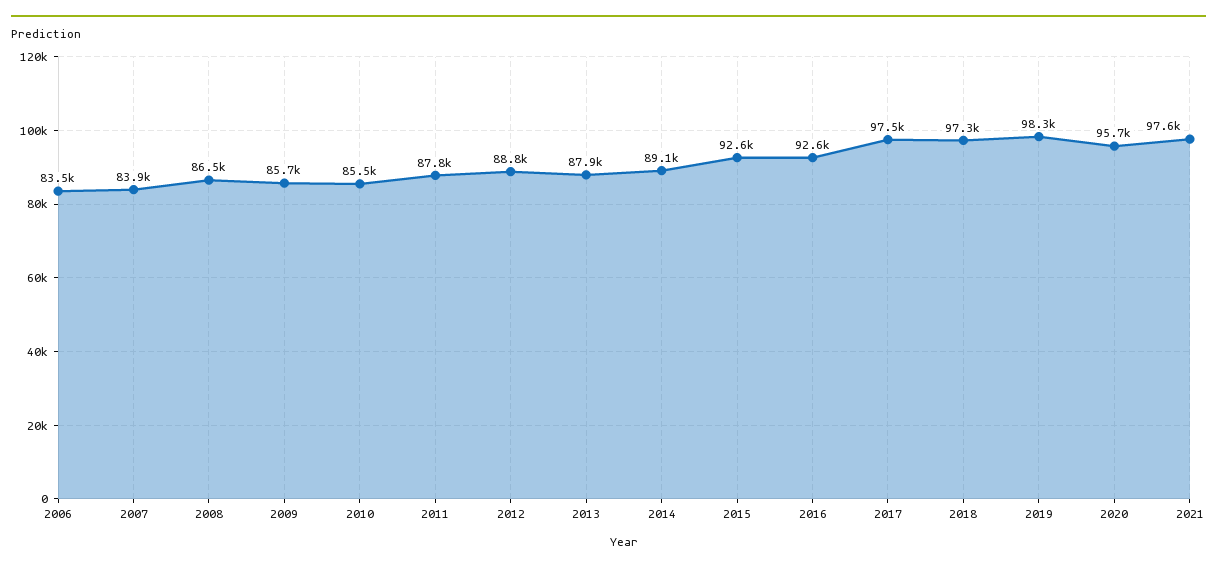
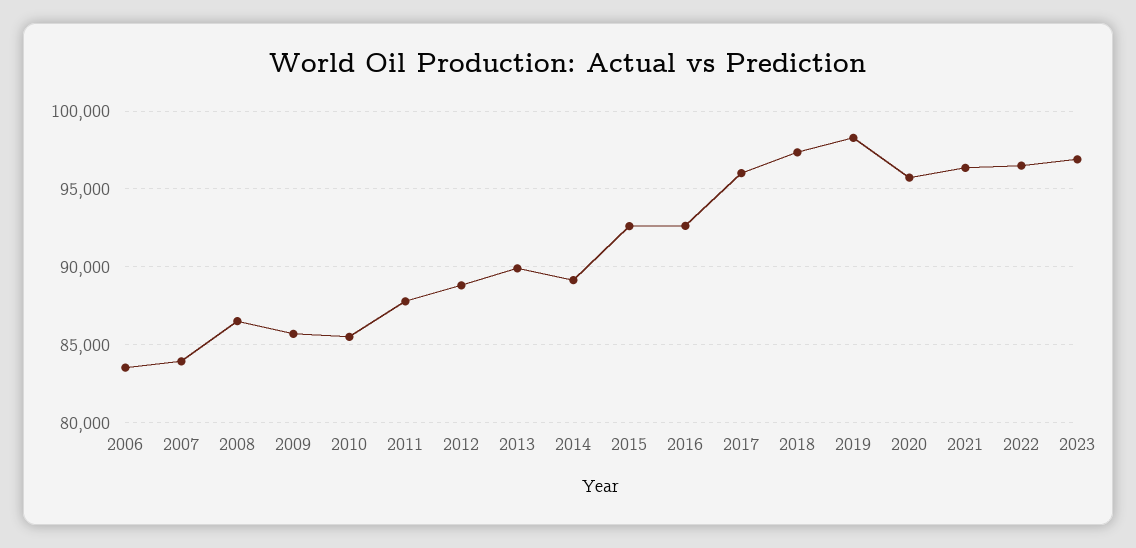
2013: 87900 -> 90000
2017: 97500 -> 96000
2021: 97600 -> 96500
2022: none -> 96500
2023: none -> 97000

